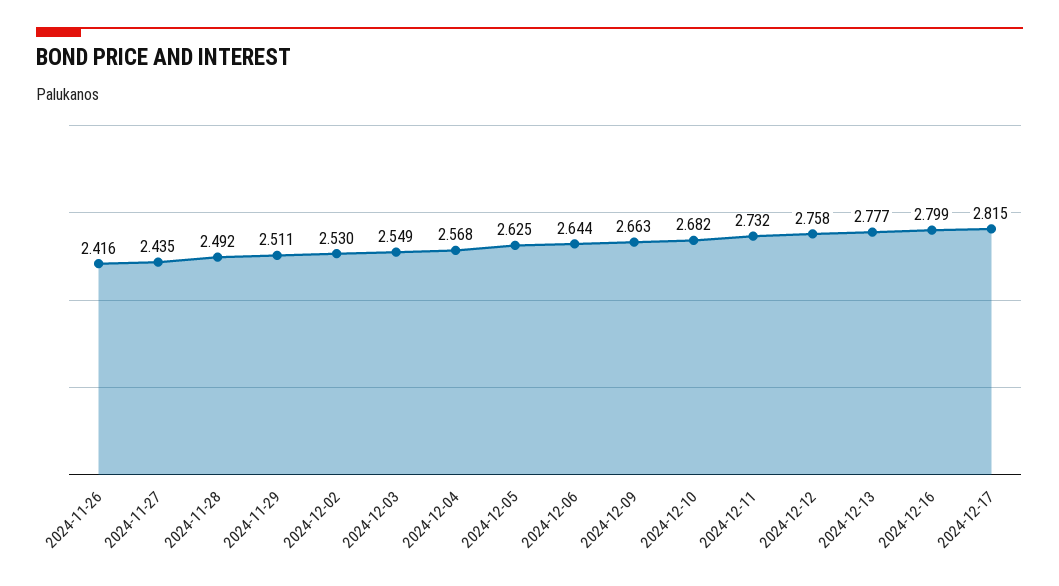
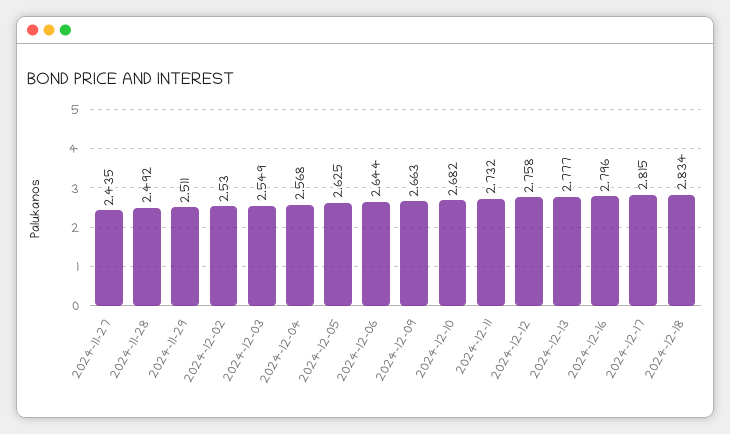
2024-11-26: 2.416 -> none
2024-12-16: 2.799 -> 2.796
2024-12-18: none -> 2.834

